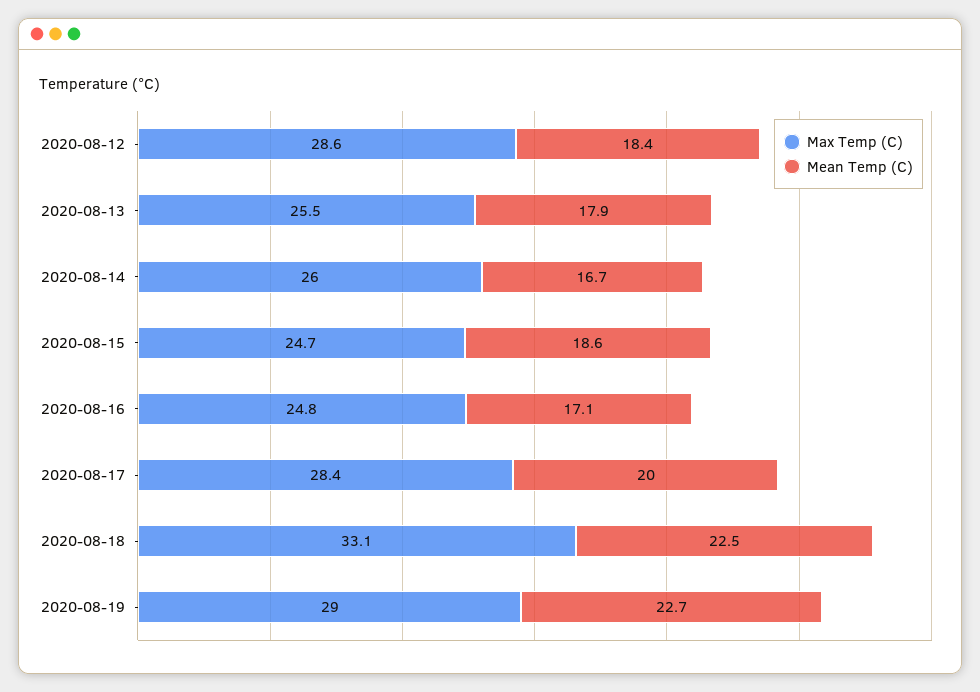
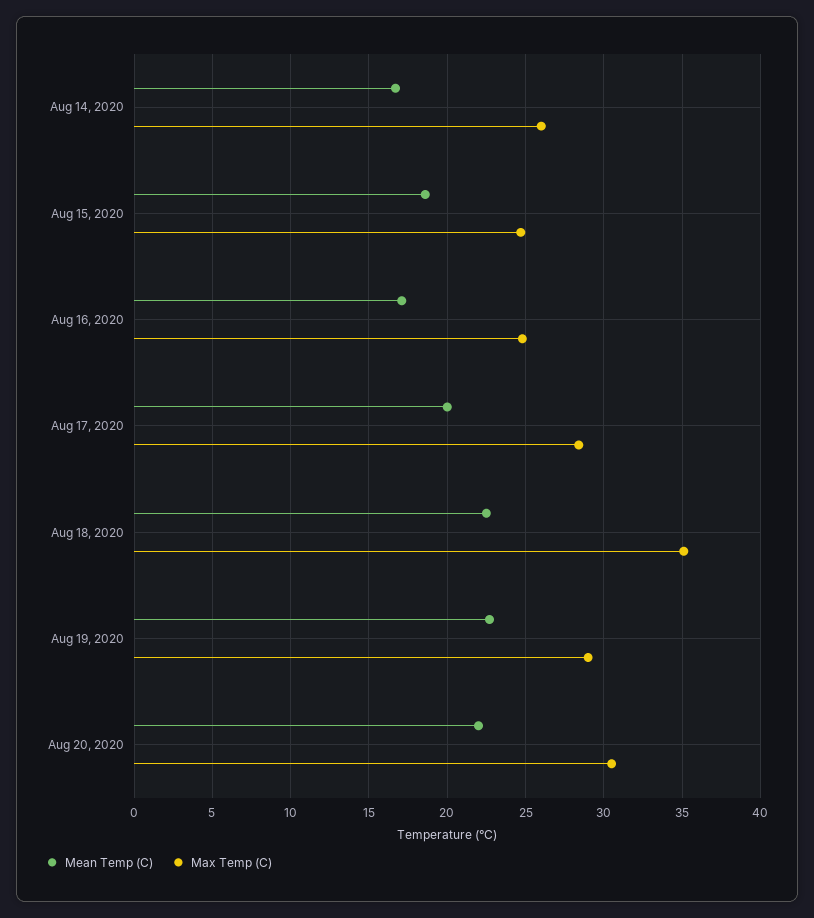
Max Temp (C), 2020-08-12: 28.6 -> none
Mean Temp (C), 2020-08-12: 18.4 -> none
Max Temp (C), 2020-08-13: 25.5 -> none
Mean Temp (C), 2020-08-13: 17.9 -> none
Max Temp (C), 2020-08-18: 33.1 -> 35
Mean Temp (C), Aug 20, 2020: none -> 22
Max Temp (C), Aug 20, 2020: none -> 30.5

